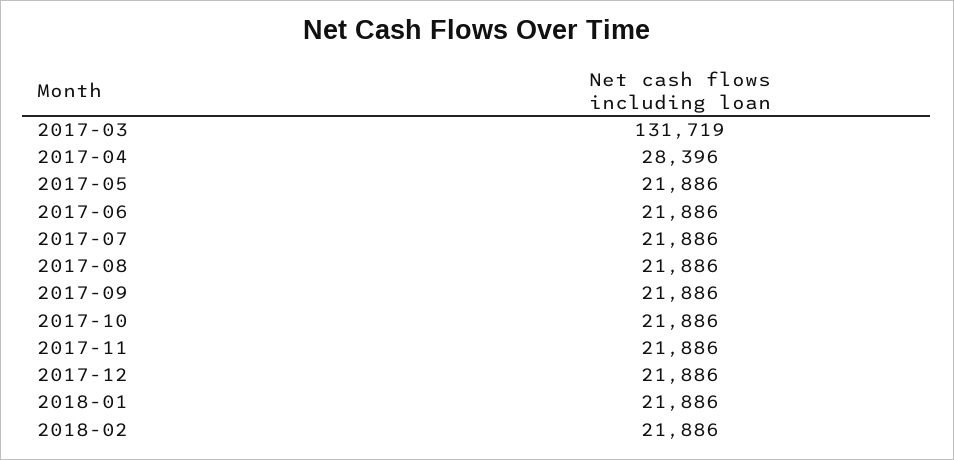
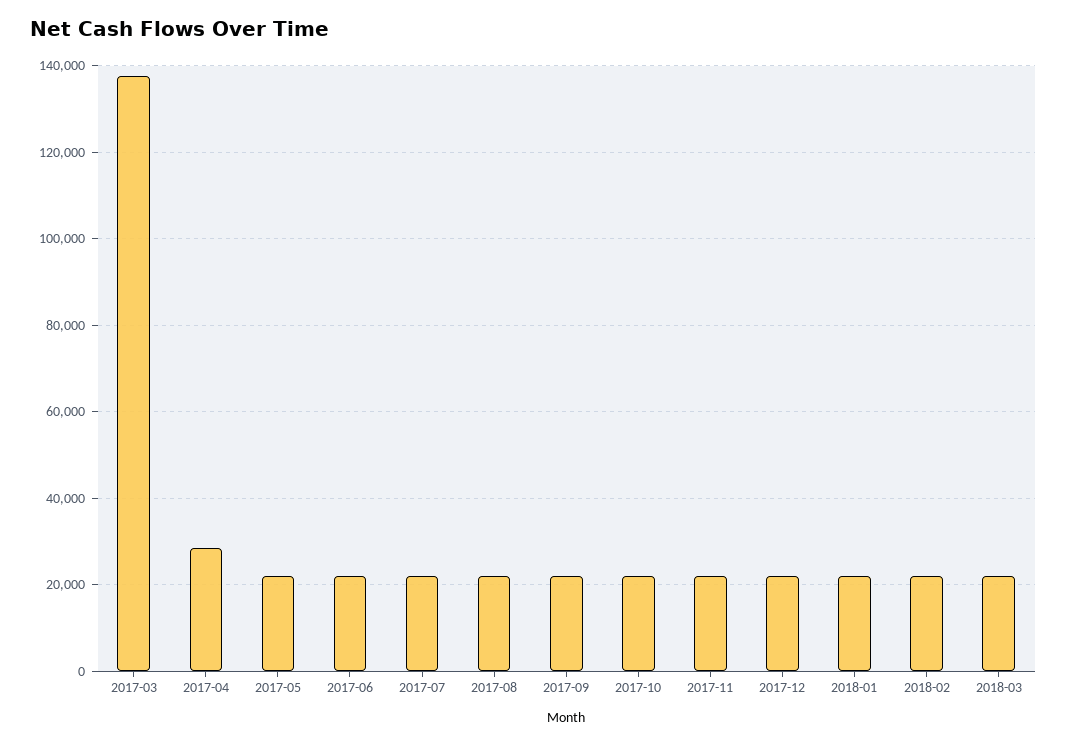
2017-03: 131719 -> 138000
2018-03: none -> 22000

